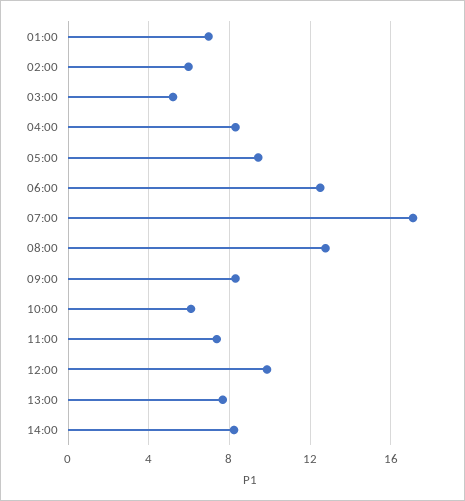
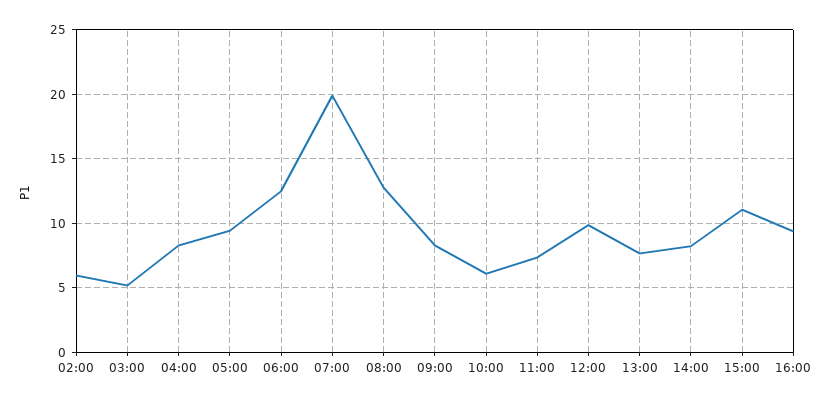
01:00: 7 -> none
07:00: 17 -> 20
15:00: none -> 11
16:00: none -> 9.5

